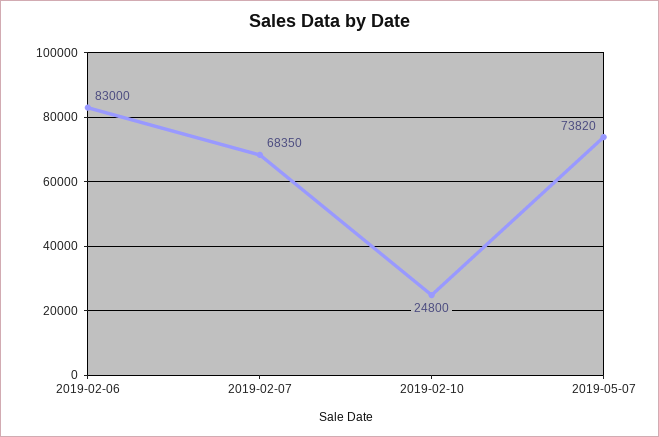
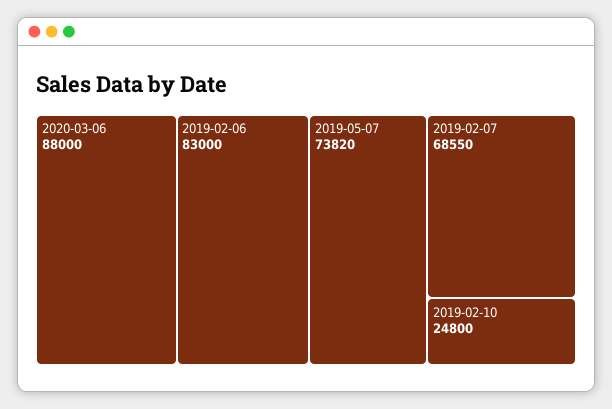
2019-02-07: 68350 -> 68550
2020-03-06: none -> 88000

